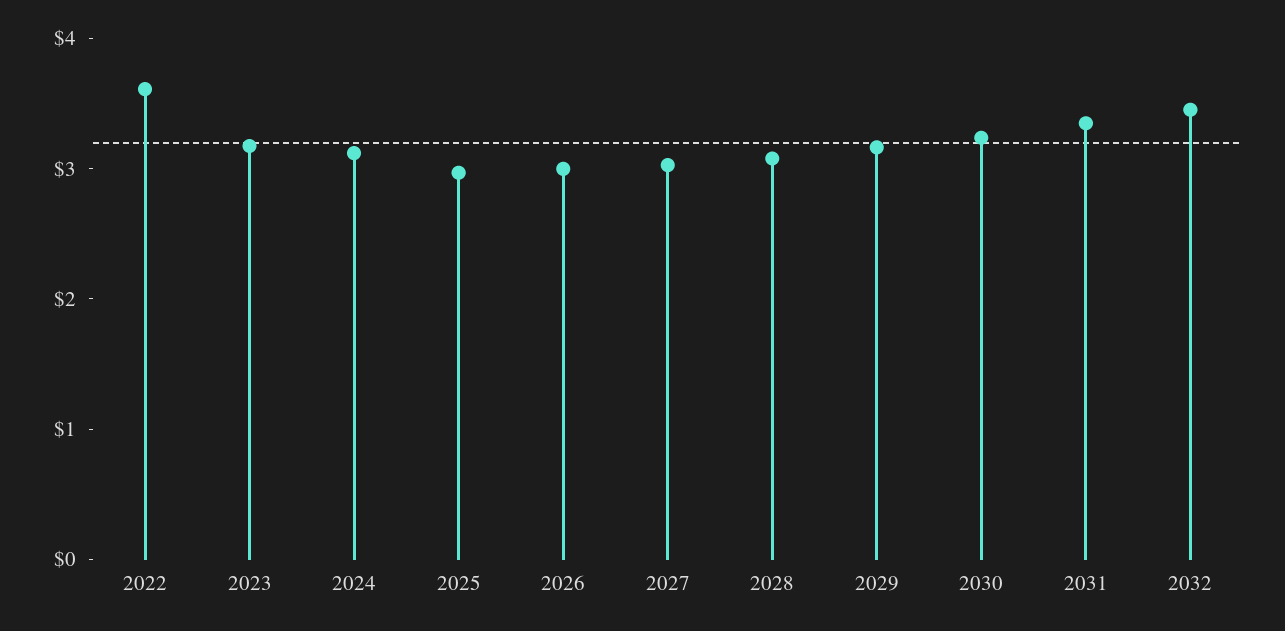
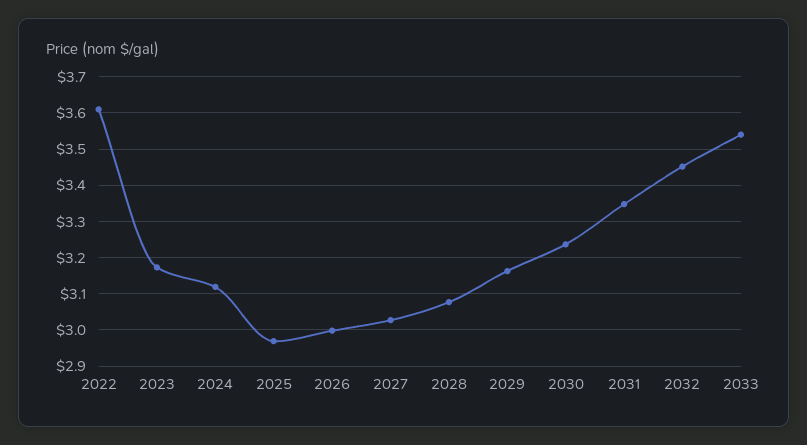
2033: none -> 3.54

